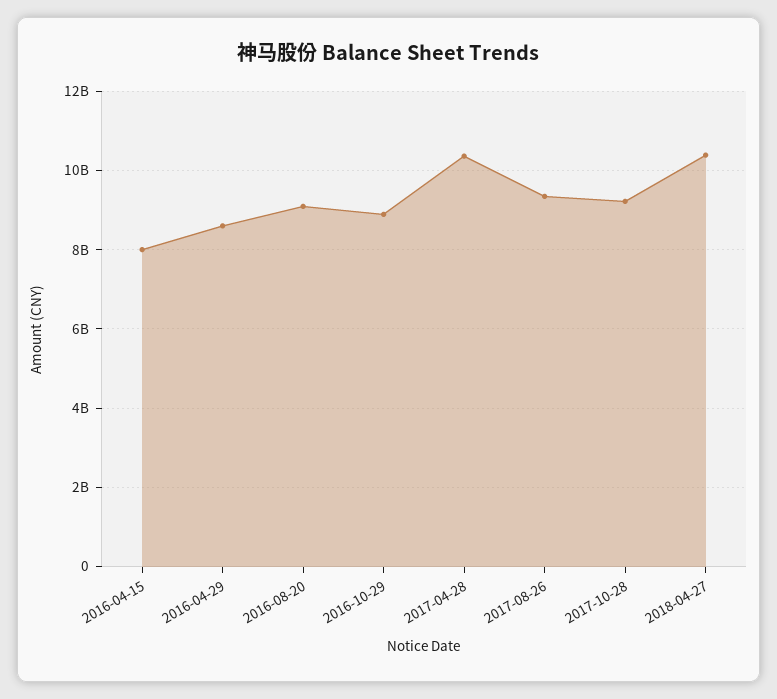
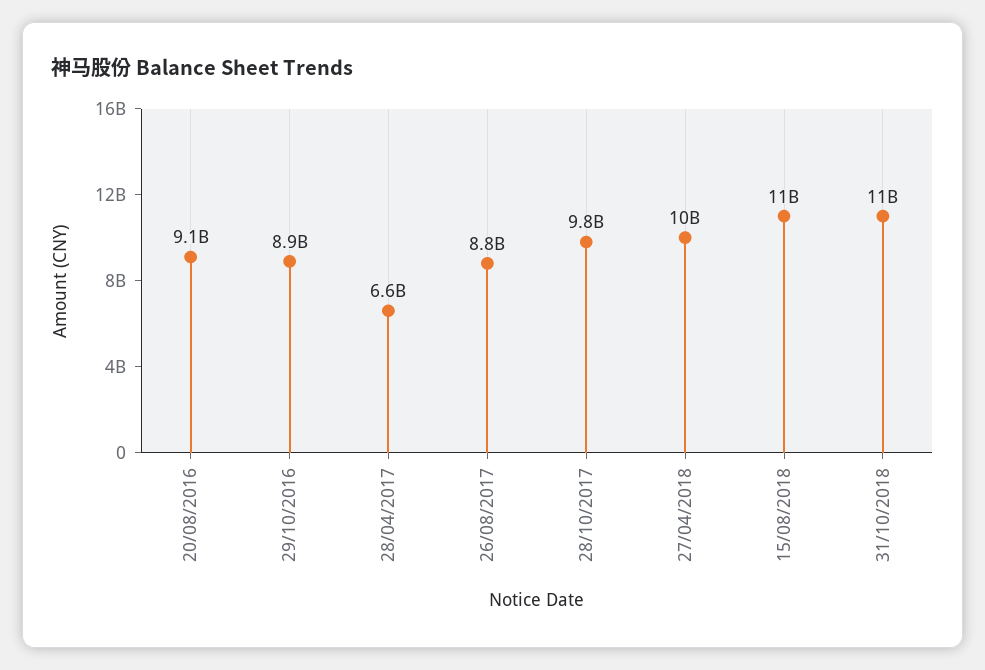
2016-04-15: 8000000000 -> none
2016-04-29: 8600000000 -> none
2017-04-28: 10400000000 -> 6600000000
2017-08-26: 9400000000 -> 8800000000
2017-10-28: 9200000000 -> 9800000000
15/08/2018: none -> 11000000000
31/10/2018: none -> 11000000000

